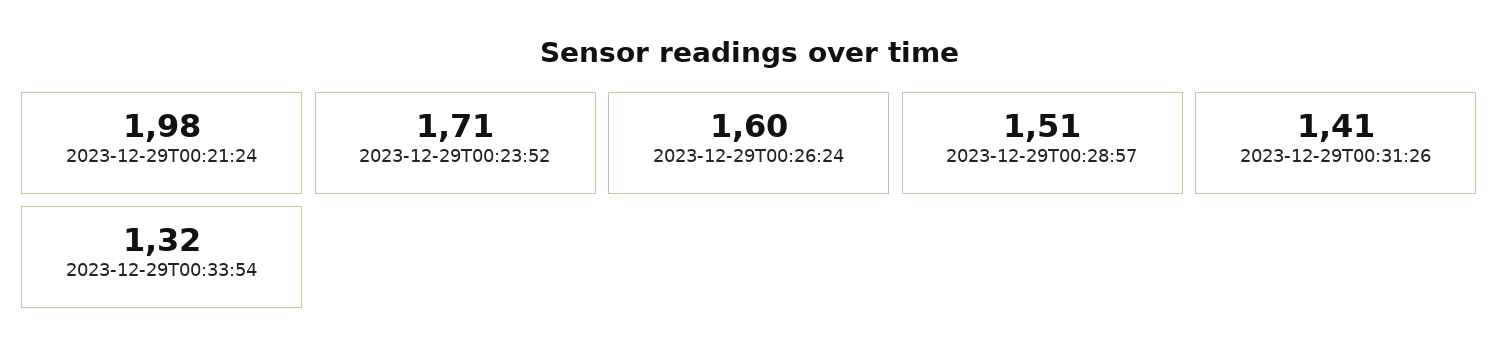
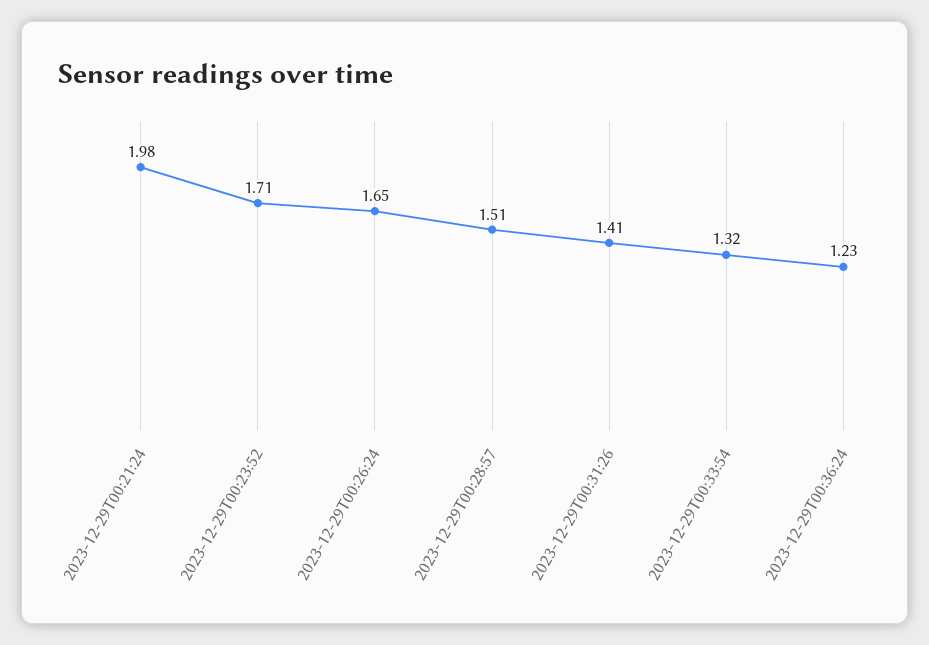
2023-12-29T00:26:24: 1.6 -> 1.65
2023-12-29T00:36:24: none -> 1.23

